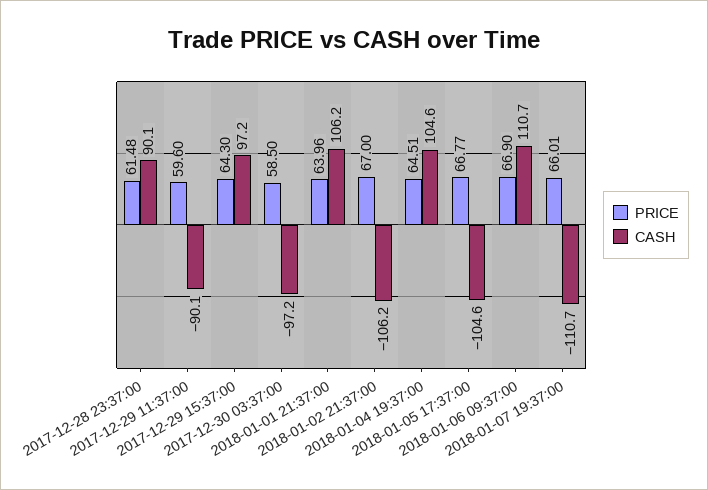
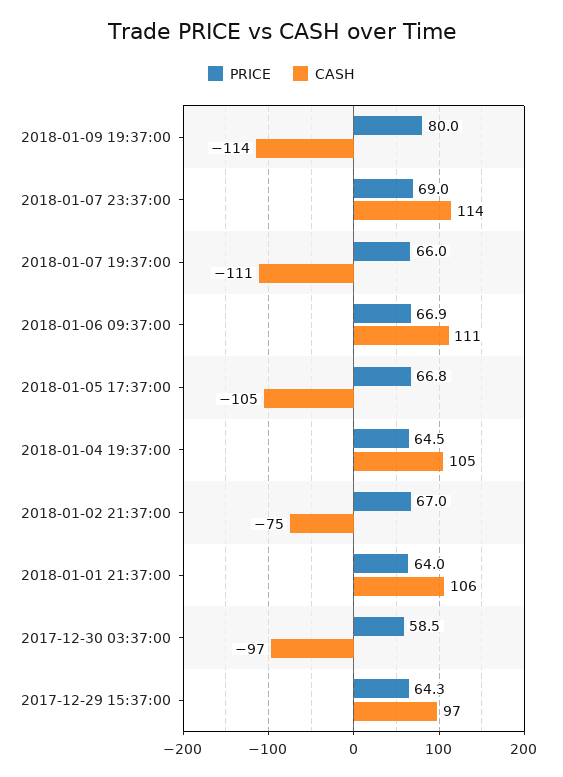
PRICE, 2017-12-28 23:37:00: 61.48 -> none
CASH, 2017-12-28 23:37:00: 90.1 -> none
PRICE, 2017-12-29 11:37:00: 59.6 -> none
CASH, 2017-12-29 11:37:00: -90.1 -> none
CASH, 2018-01-02 21:37:00: -106.2 -> -75
PRICE, 2018-01-09 19:37:00: none -> 80
CASH, 2018-01-09 19:37:00: none -> -114
PRICE, 2018-01-07 23:37:00: none -> 69
CASH, 2018-01-07 23:37:00: none -> 114

